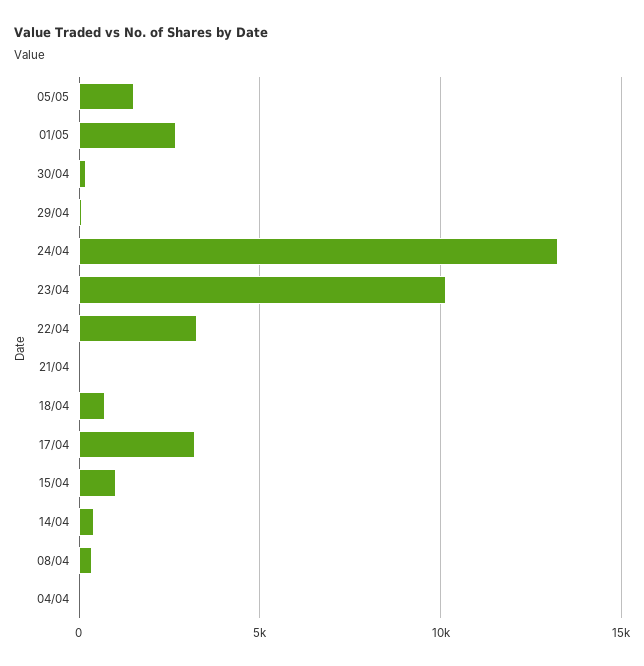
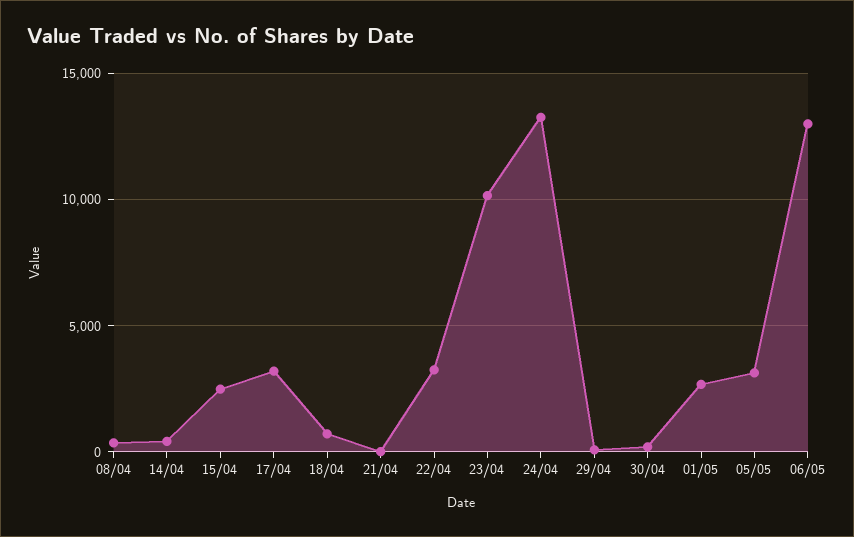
05/05: 1500 -> 3000
15/04: 1000 -> 2500
04/04: 0 -> none
06/05: none -> 13000

